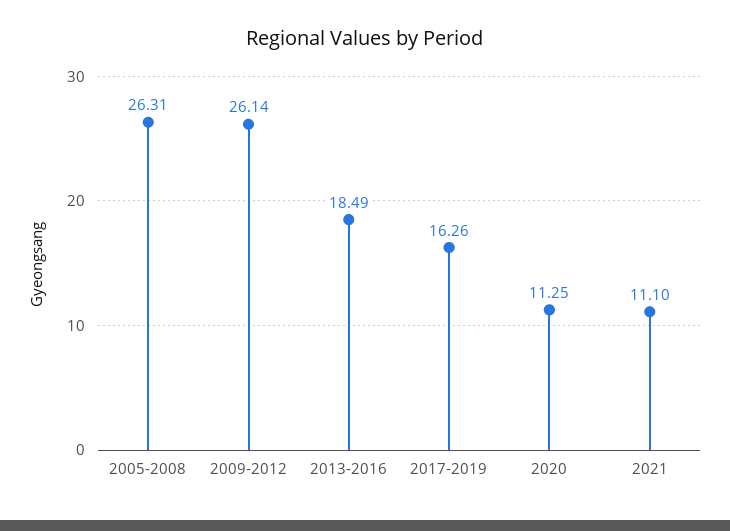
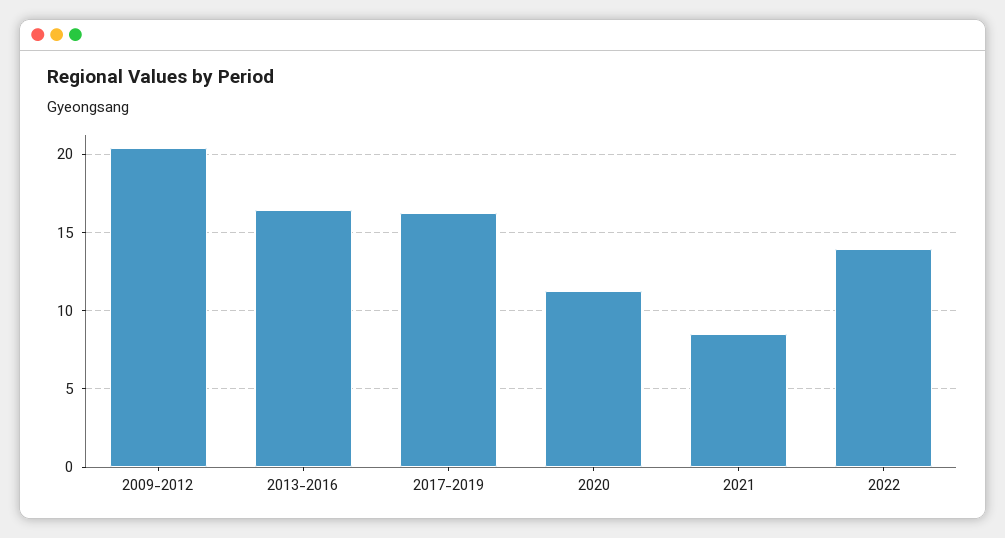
2005-2008: 26.31 -> none
2009-2012: 26.14 -> 20.5
2013-2016: 18.49 -> 16.5
2021: 11.1 -> 8.5
2022: none -> 14

